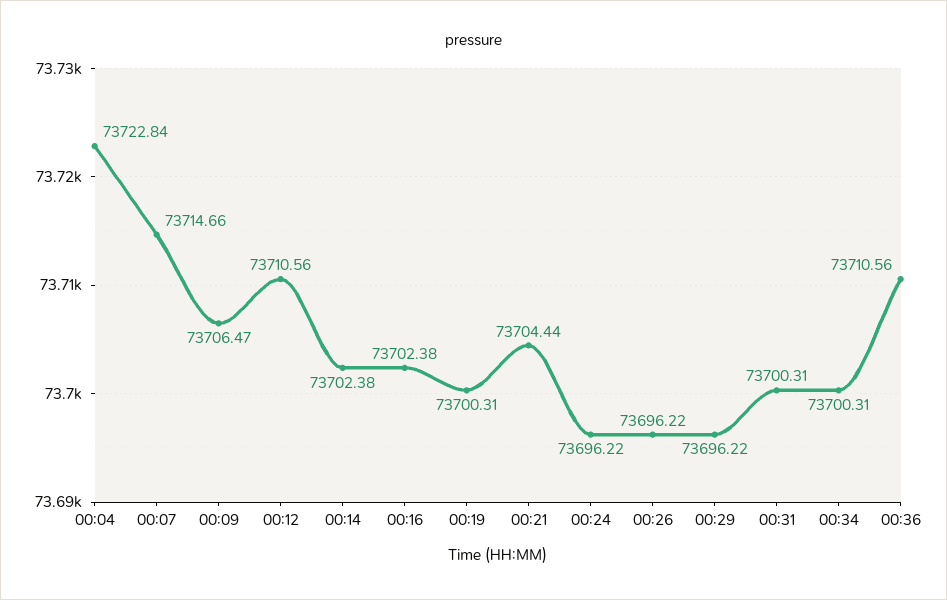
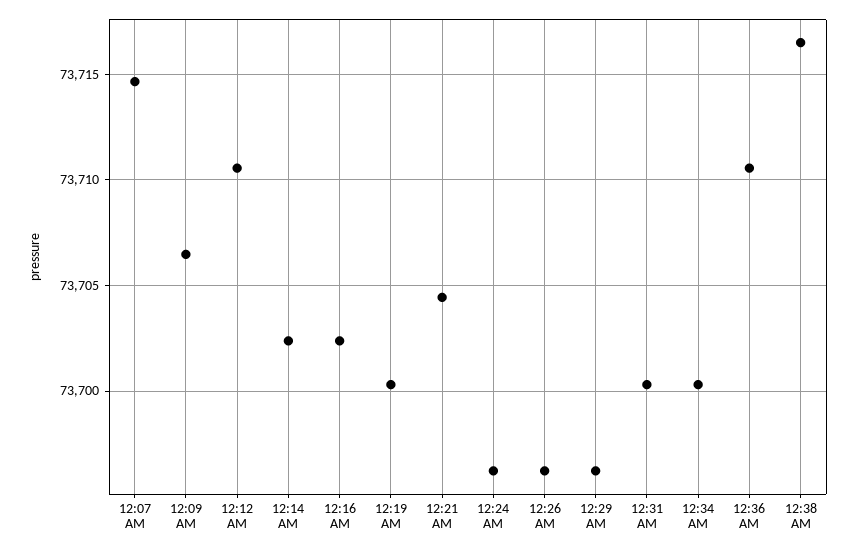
00:04: 73722.84 -> none
12:38 AM: none -> 73716.5

